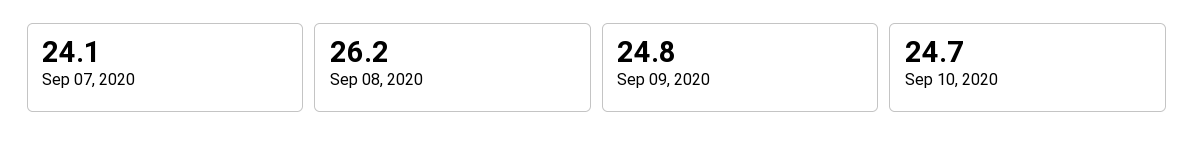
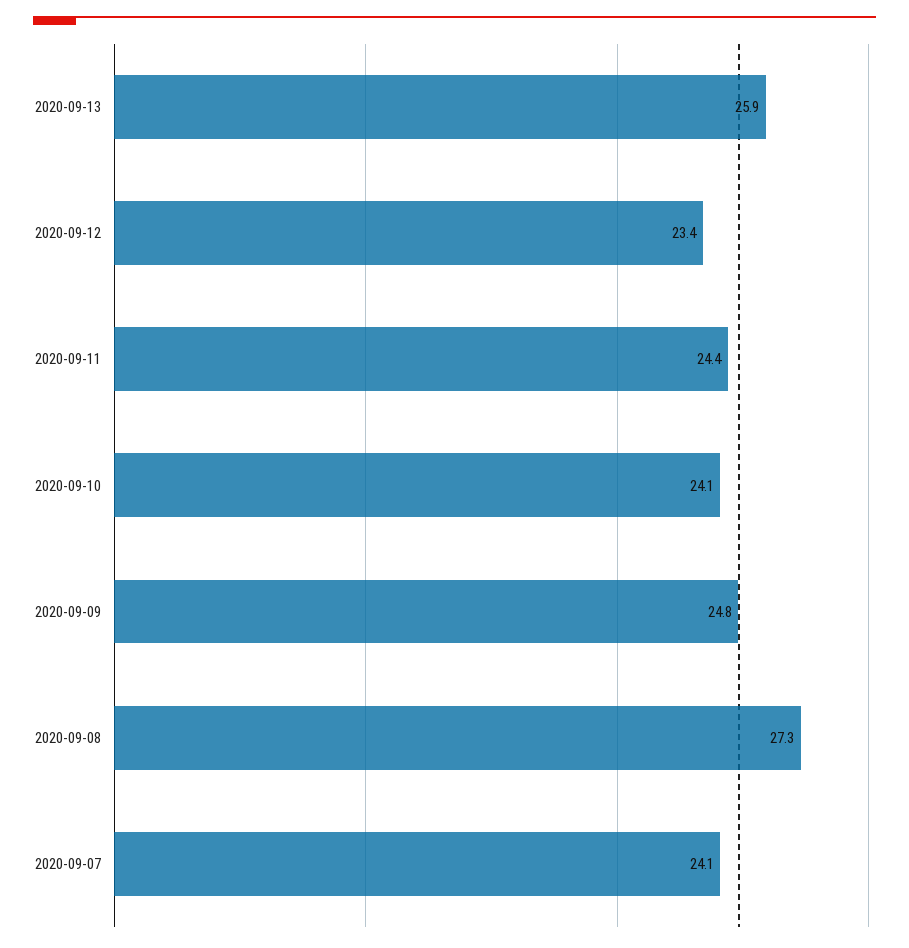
Sep 08, 2020: 26.2 -> 27.3
Sep 10, 2020: 24.7 -> 24.1
2020-09-13: none -> 25.9
2020-09-12: none -> 23.4
2020-09-11: none -> 24.4

